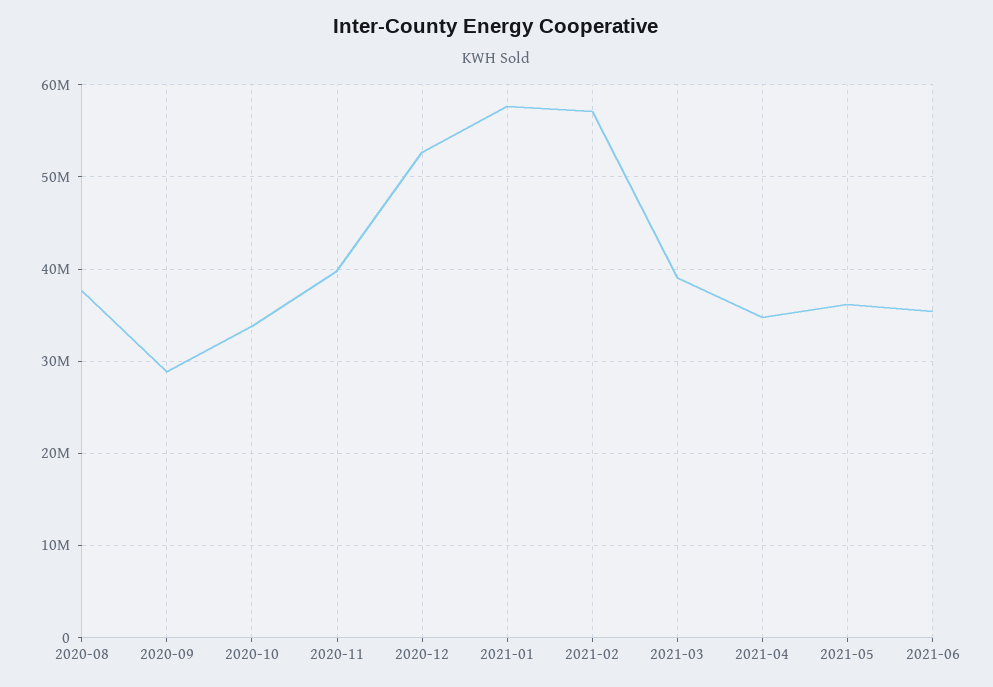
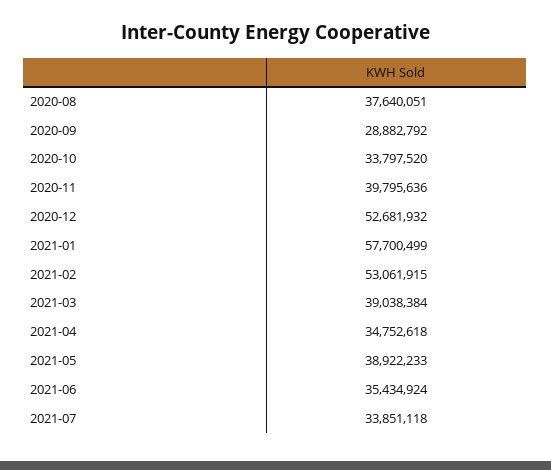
2021-02: 57000000 -> 53061915
2021-05: 36000000 -> 38922233
2021-07: none -> 33851118

